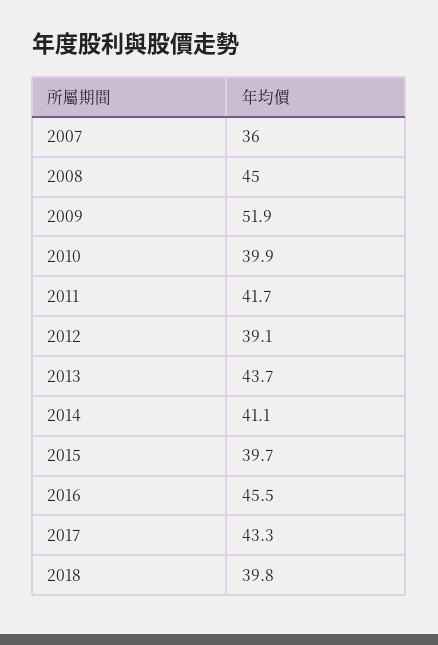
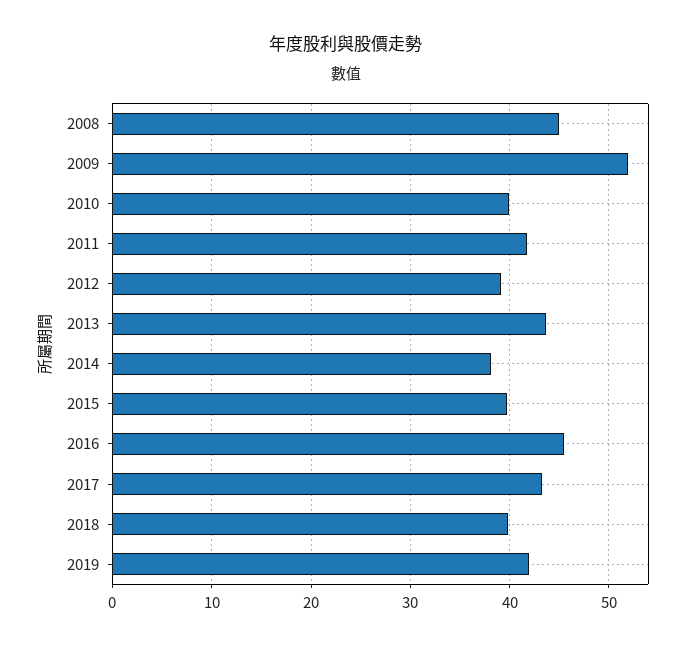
2007: 36 -> none
2014: 41.1 -> 38
2019: none -> 42

